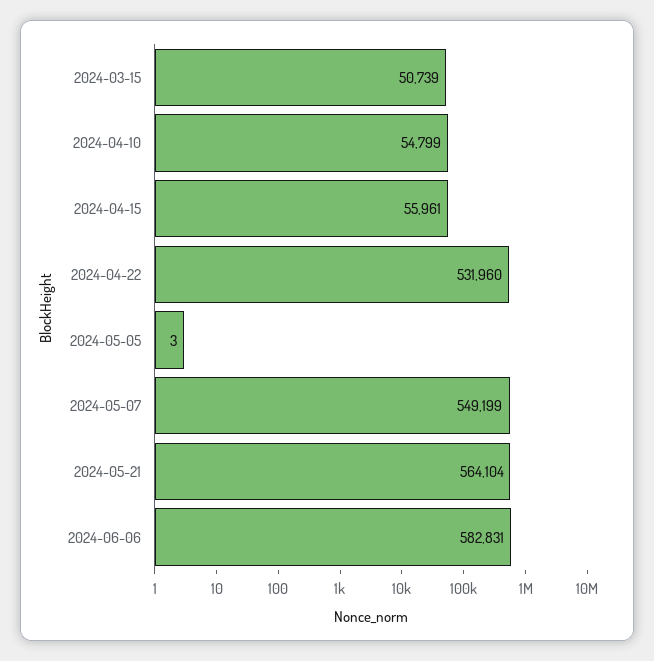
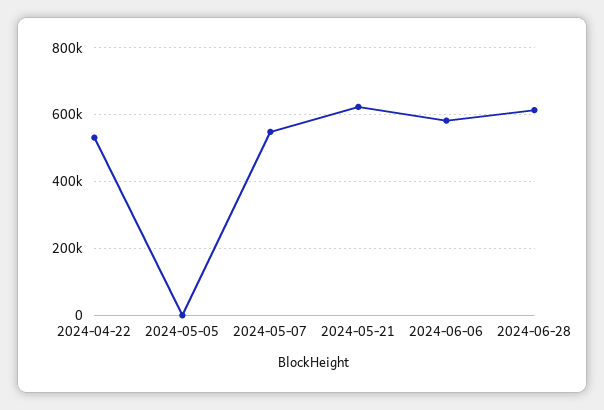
2024-03-15: 50739 -> none
2024-04-10: 54799 -> none
2024-04-15: 55961 -> none
2024-05-21: 564104 -> 620000
2024-06-28: none -> 620000

